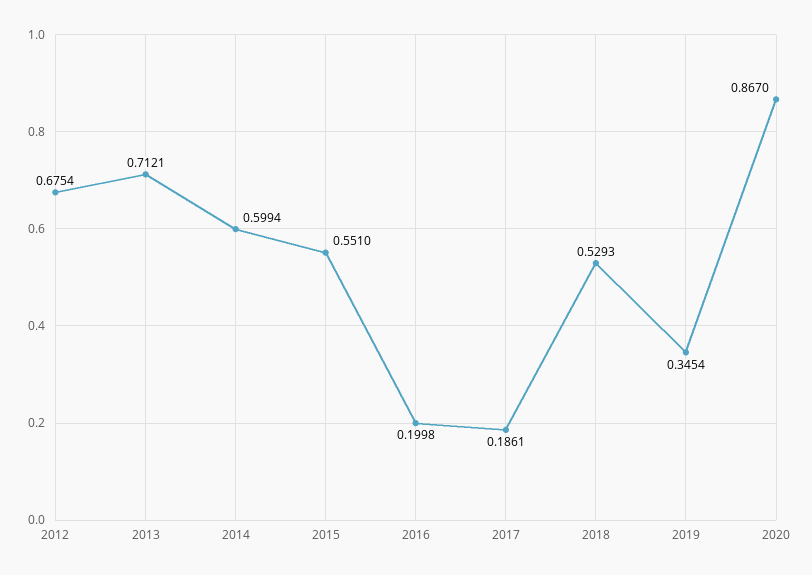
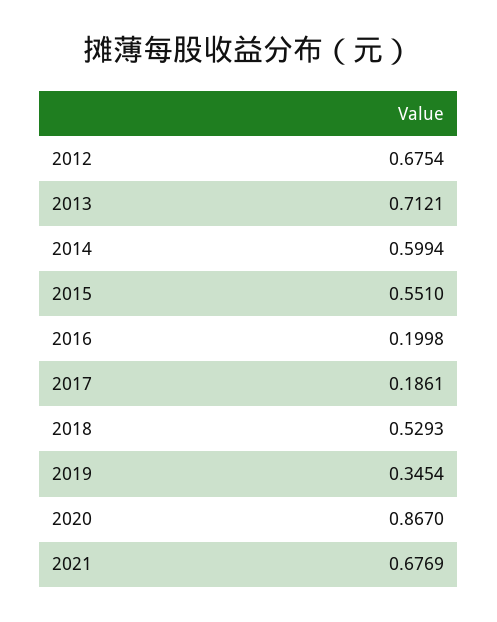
2021: none -> 0.6769

